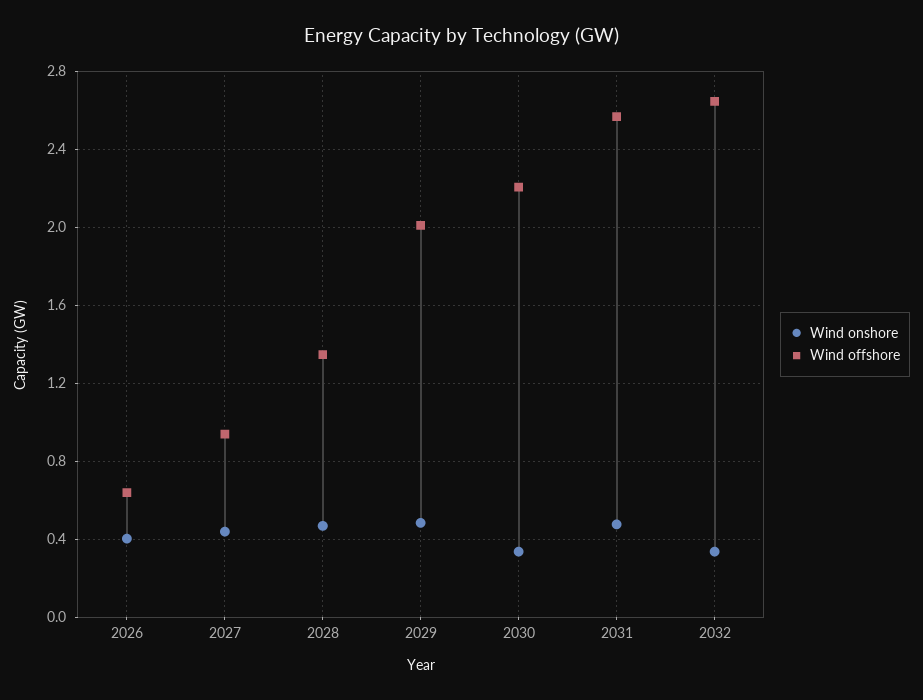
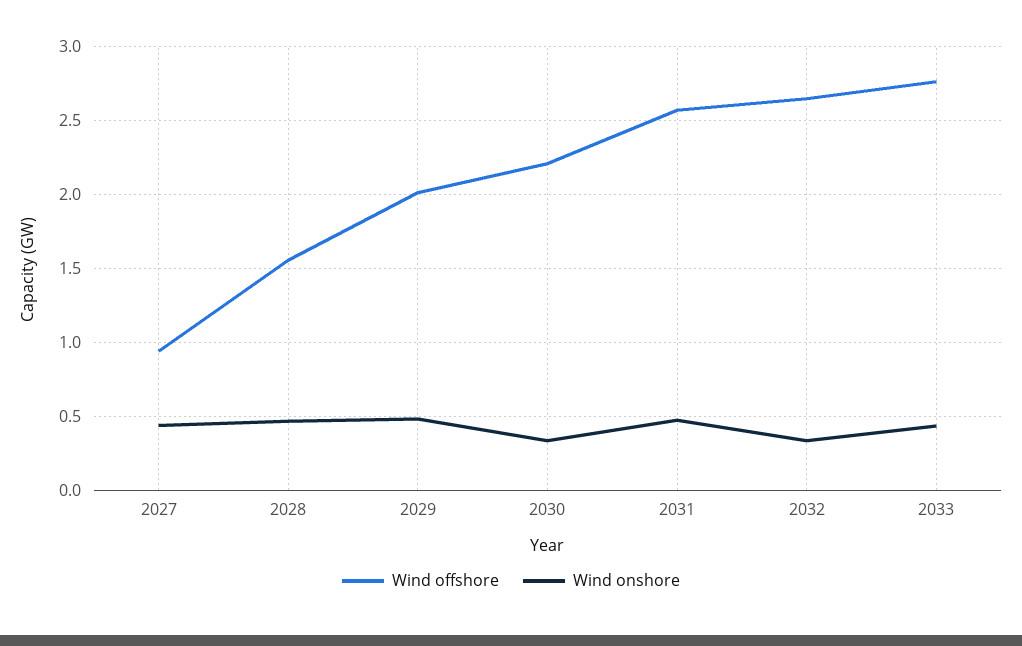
Wind onshore, 2026: 0.4 -> none
Wind offshore, 2026: 0.65 -> none
Wind offshore, 2028: 1.35 -> 1.55
Wind offshore, 2033: none -> 2.75
Wind onshore, 2033: none -> 0.45

